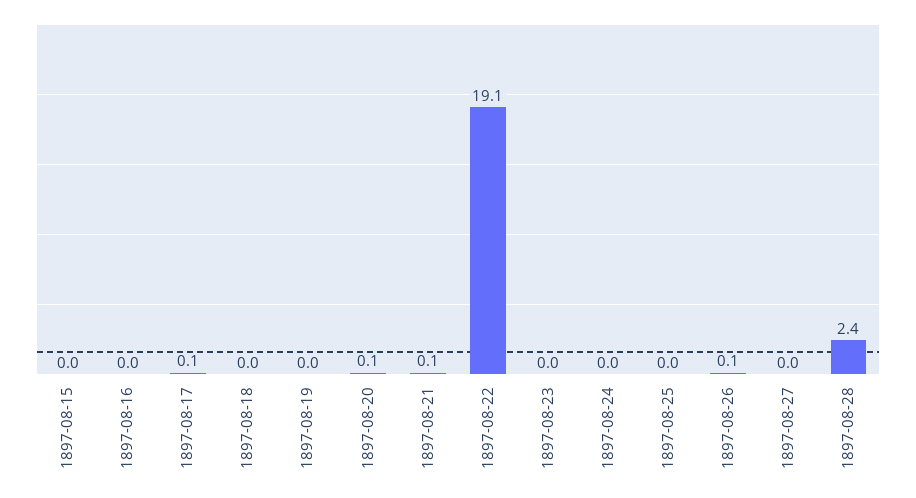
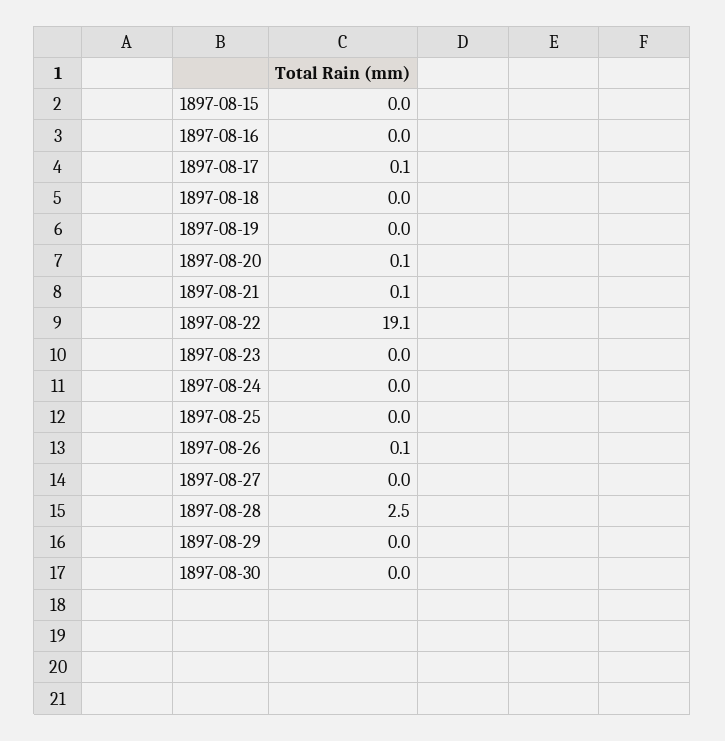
1897-08-28: 2.4 -> 2.5
1897-08-29: none -> 0
1897-08-30: none -> 0

